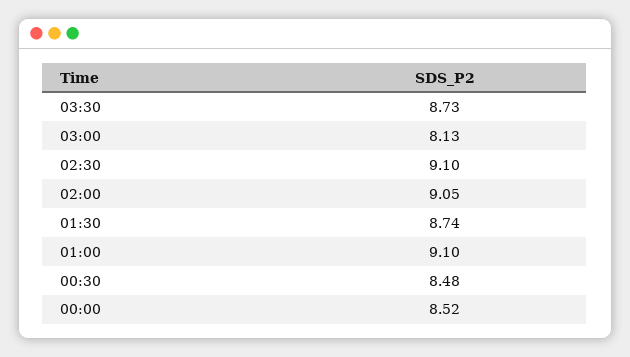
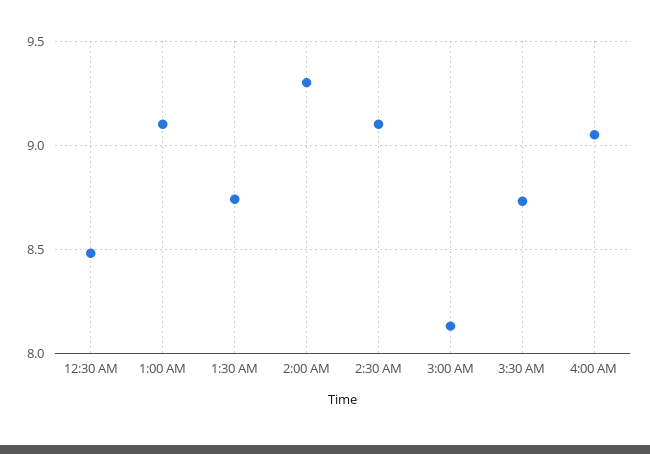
02:00: 9.05 -> 9.3
00:00: 8.52 -> none
4:00 AM: none -> 9.05

